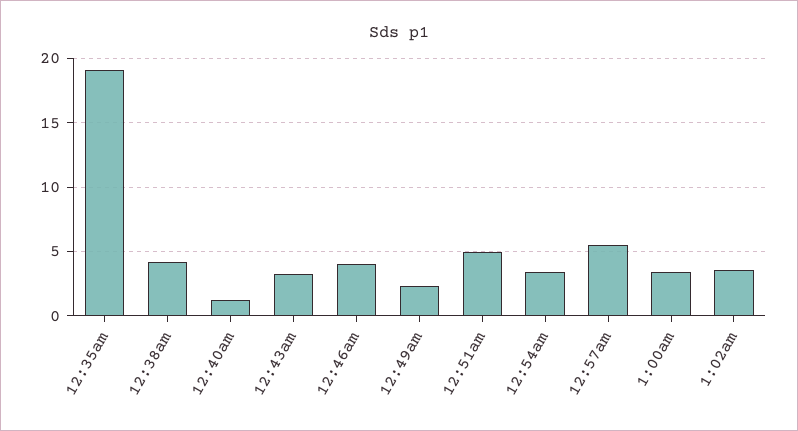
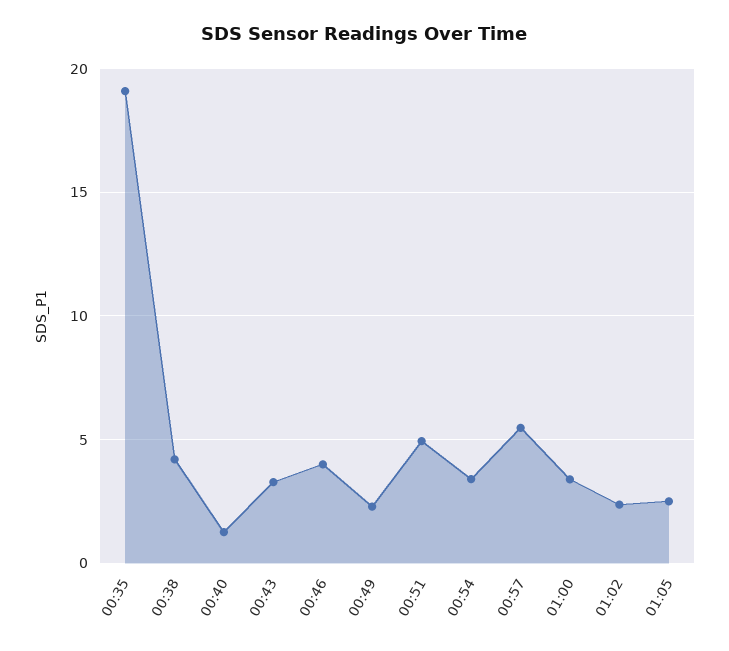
1:02am: 3.5 -> 2.5
01:05: none -> 2.5

